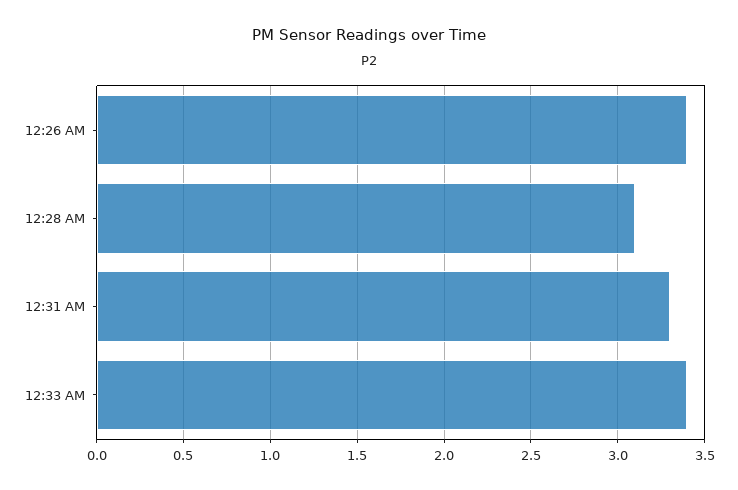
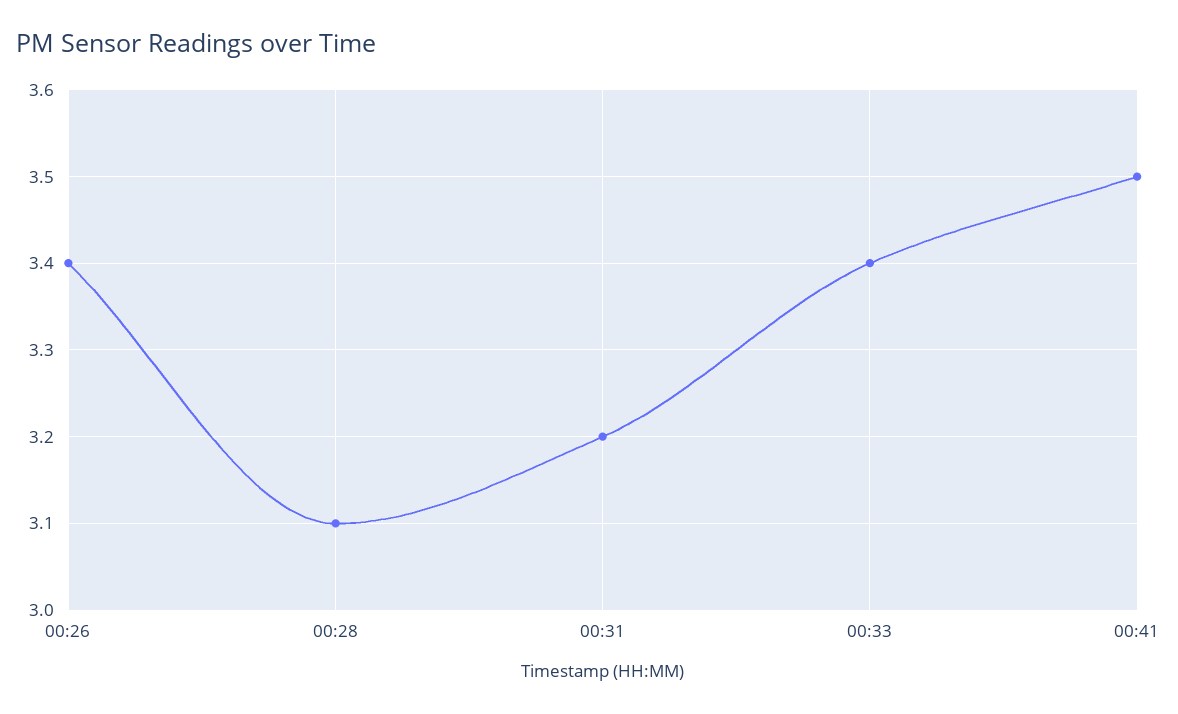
12:31 AM: 3.3 -> 3.2
00:41: none -> 3.5

